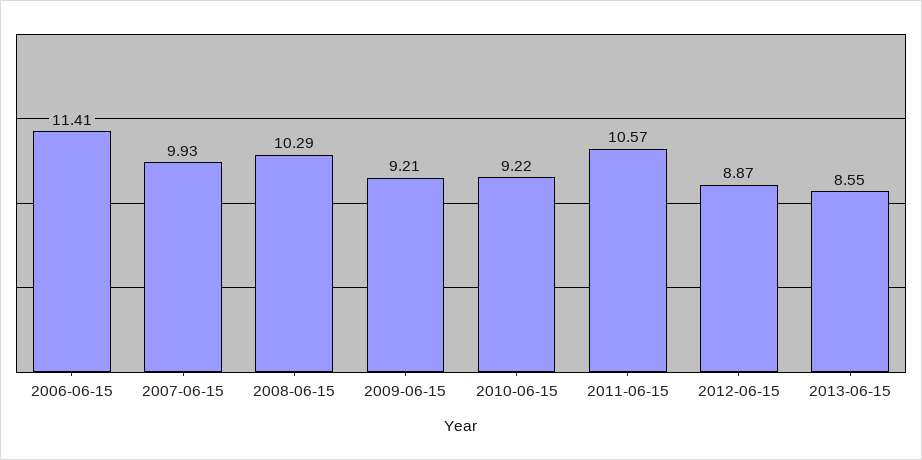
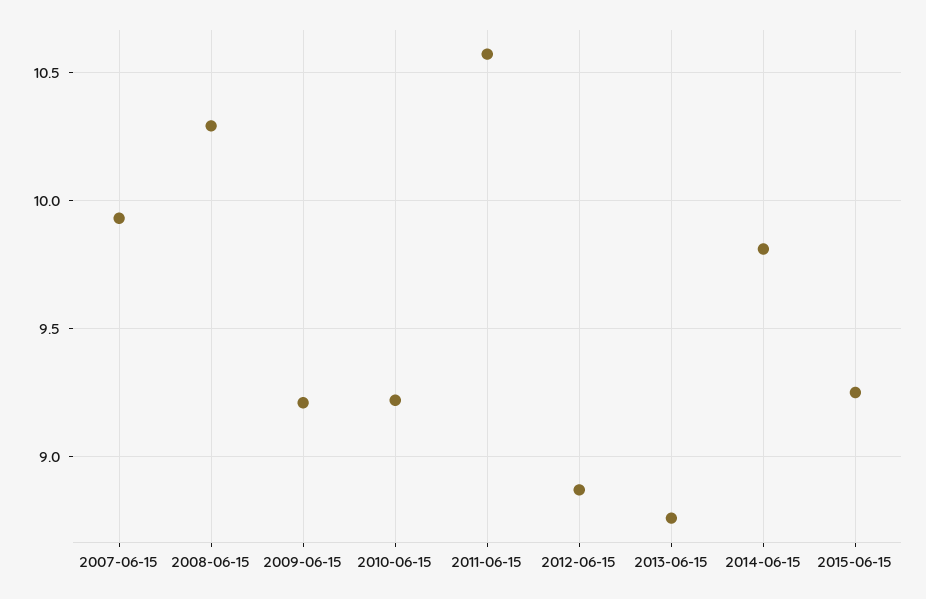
2006-06-15: 11.41 -> none
2013-06-15: 8.55 -> 8.75
2014-06-15: none -> 9.8
2015-06-15: none -> 9.25

